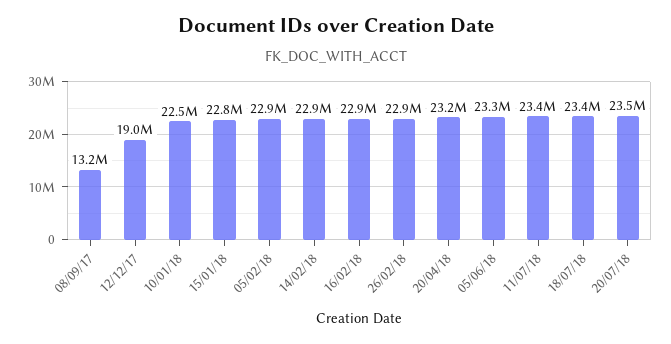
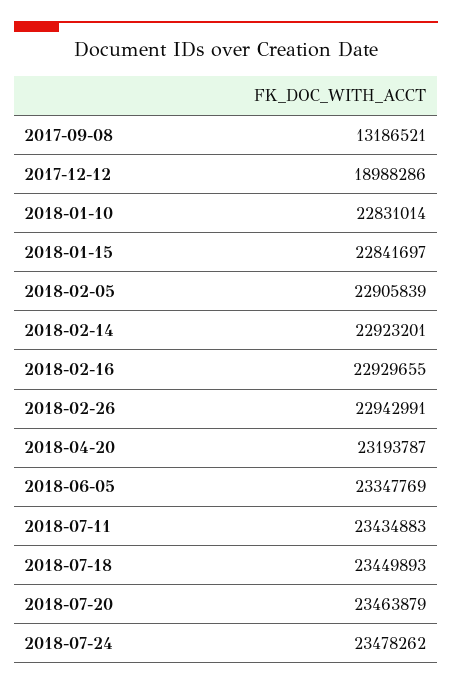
10/01/18: 22500000 -> 22831014
2018-07-24: none -> 23478262

